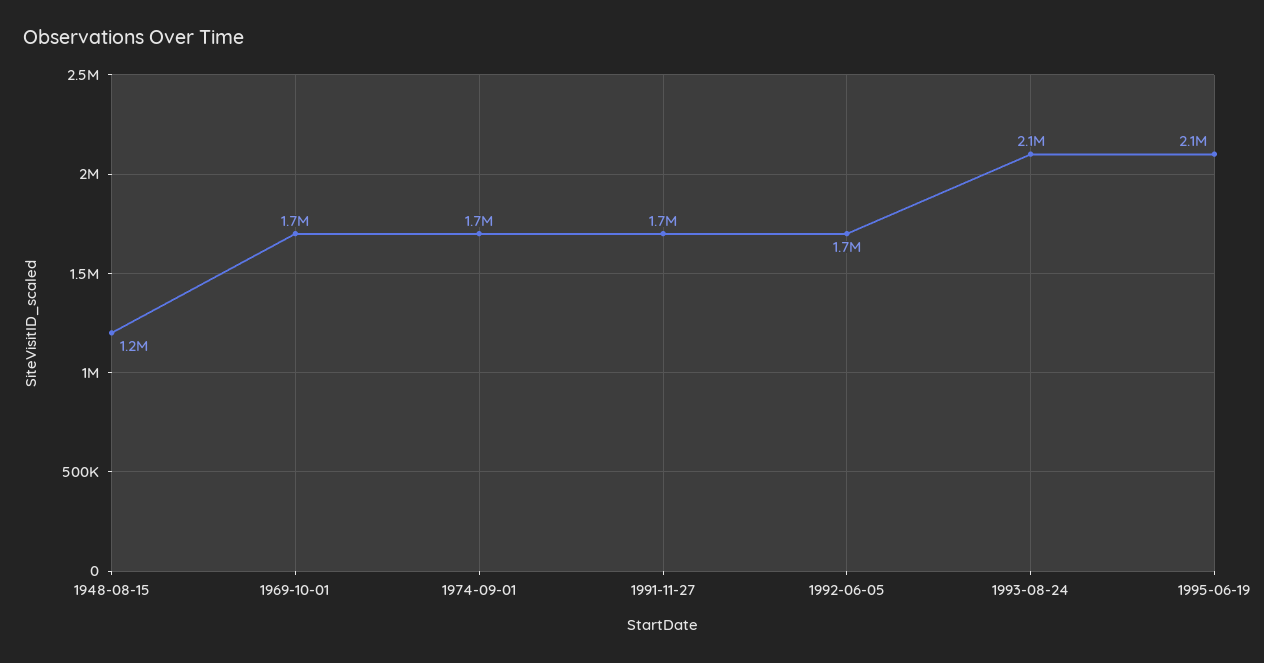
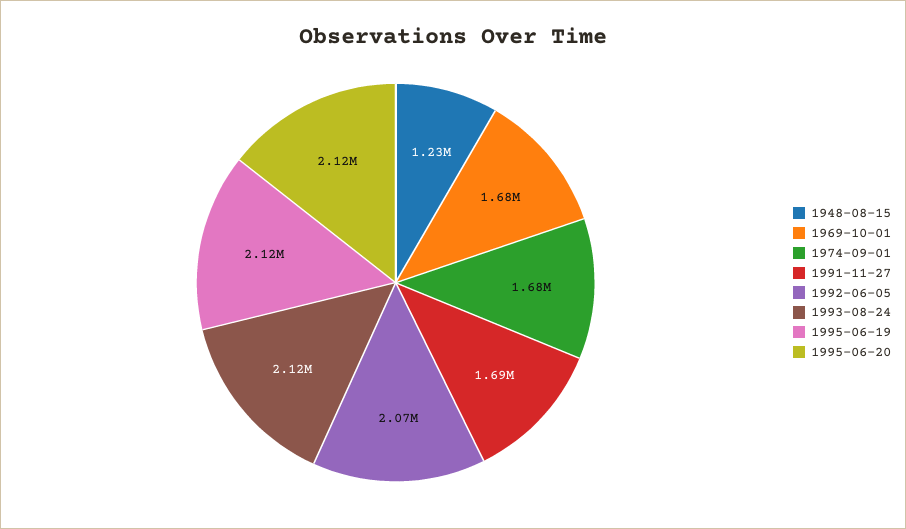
1992-06-05: 1700000 -> 2070000
1995-06-20: none -> 2120000

